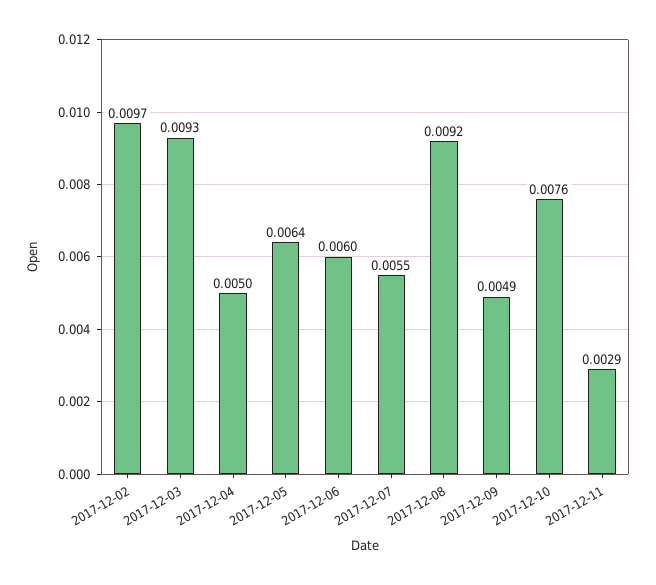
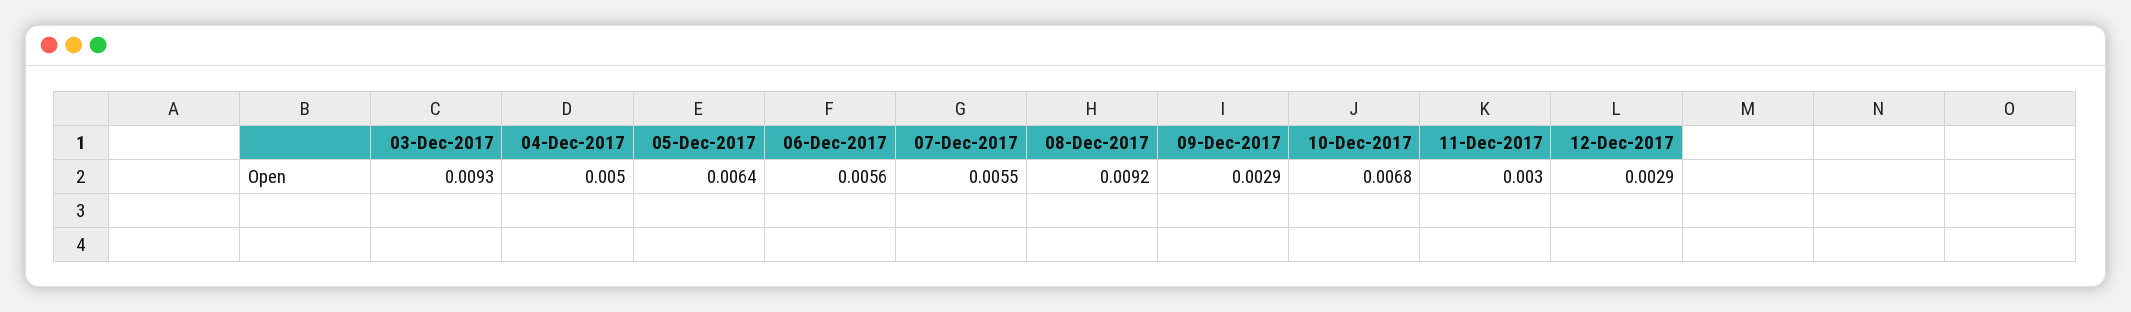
2017-12-02: 0.0097 -> none
2017-12-06: 0.006 -> 0.0056
2017-12-09: 0.0049 -> 0.0029
2017-12-10: 0.0076 -> 0.0068
2017-12-11: 0.0029 -> 0.003
12-Dec-2017: none -> 0.0029

